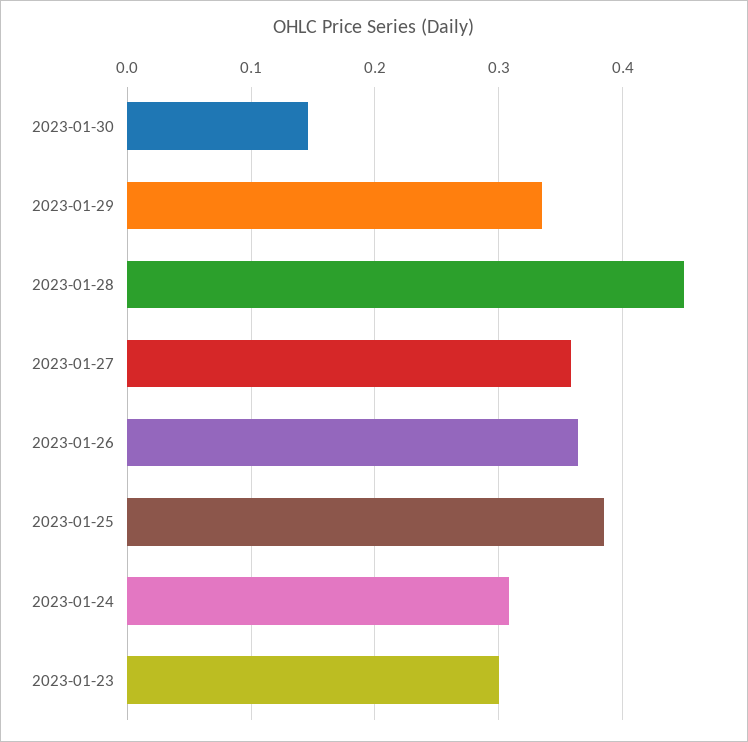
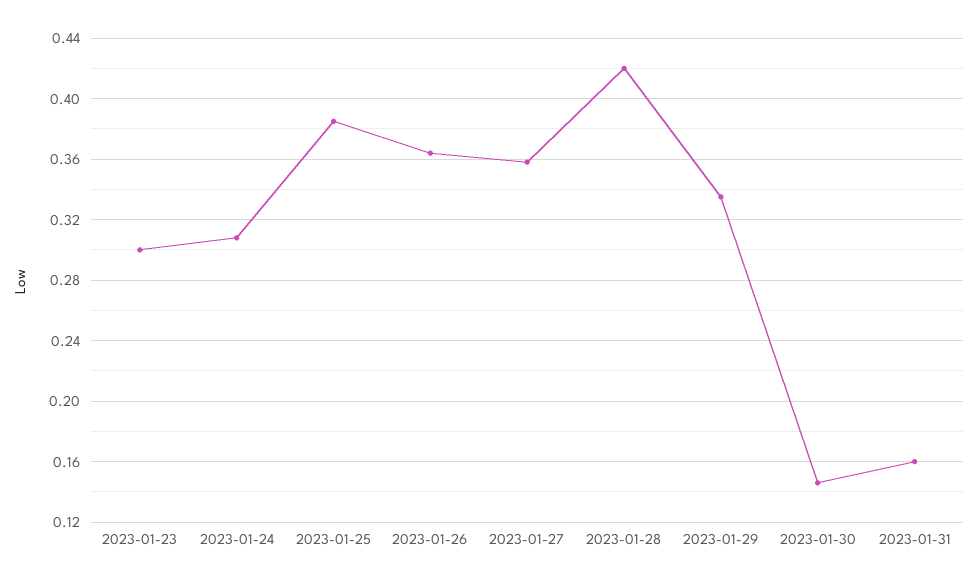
2023-01-28: 0.45 -> 0.42
2023-01-31: none -> 0.16

